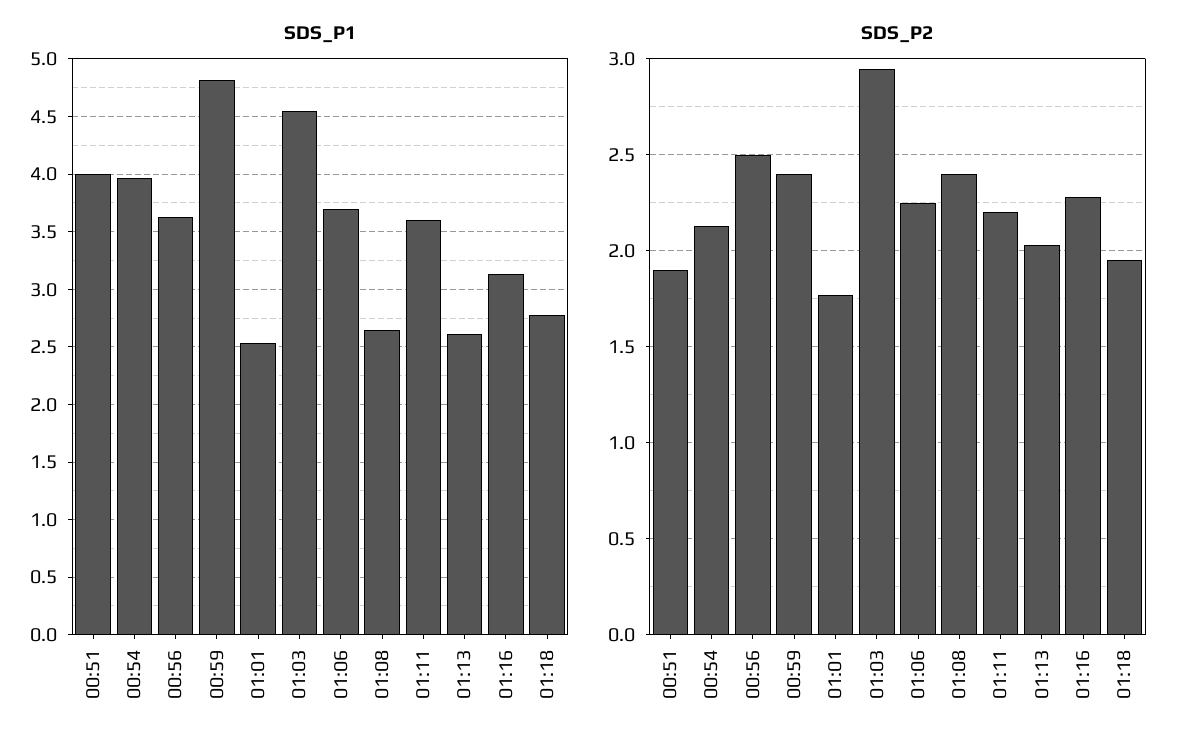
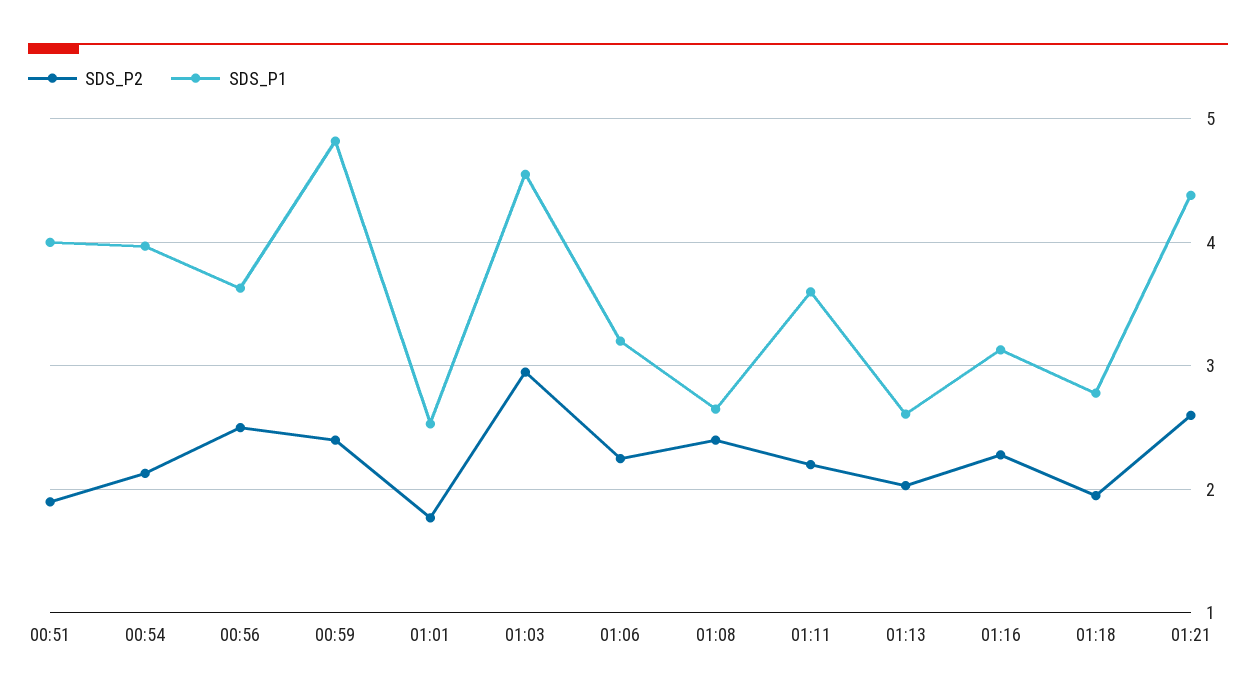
SDS_P1, 01:06: 3.7 -> 3.2
SDS_P2, 01:21: none -> 2.6
SDS_P1, 01:21: none -> 4.4

